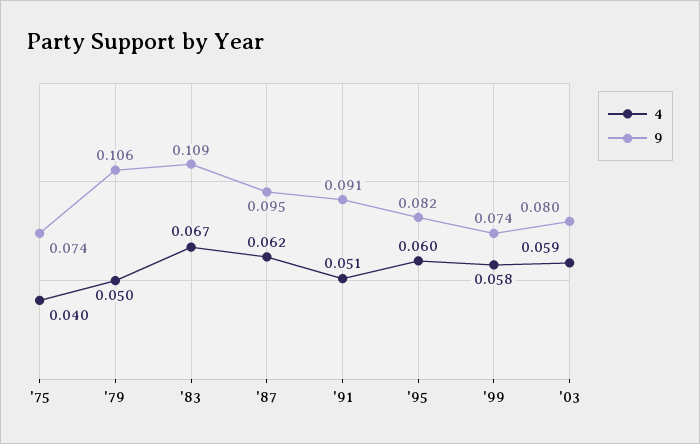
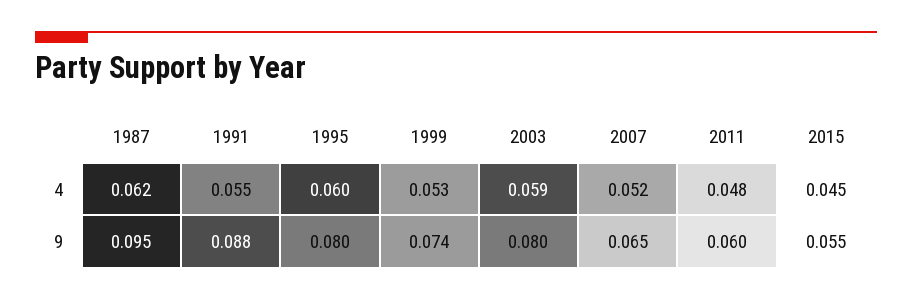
4, '75: 0.04 -> none
9, '75: 0.074 -> none
4, '79: 0.05 -> none
9, '79: 0.106 -> none
4, '83: 0.067 -> none
9, '83: 0.109 -> none
4, '91: 0.051 -> 0.055
9, '91: 0.091 -> 0.088
9, '95: 0.082 -> 0.08
4, '99: 0.058 -> 0.053
4, 2007: none -> 0.052
4, 2011: none -> 0.048
4, 2015: none -> 0.045
9, 2007: none -> 0.065
9, 2011: none -> 0.06
9, 2015: none -> 0.055

